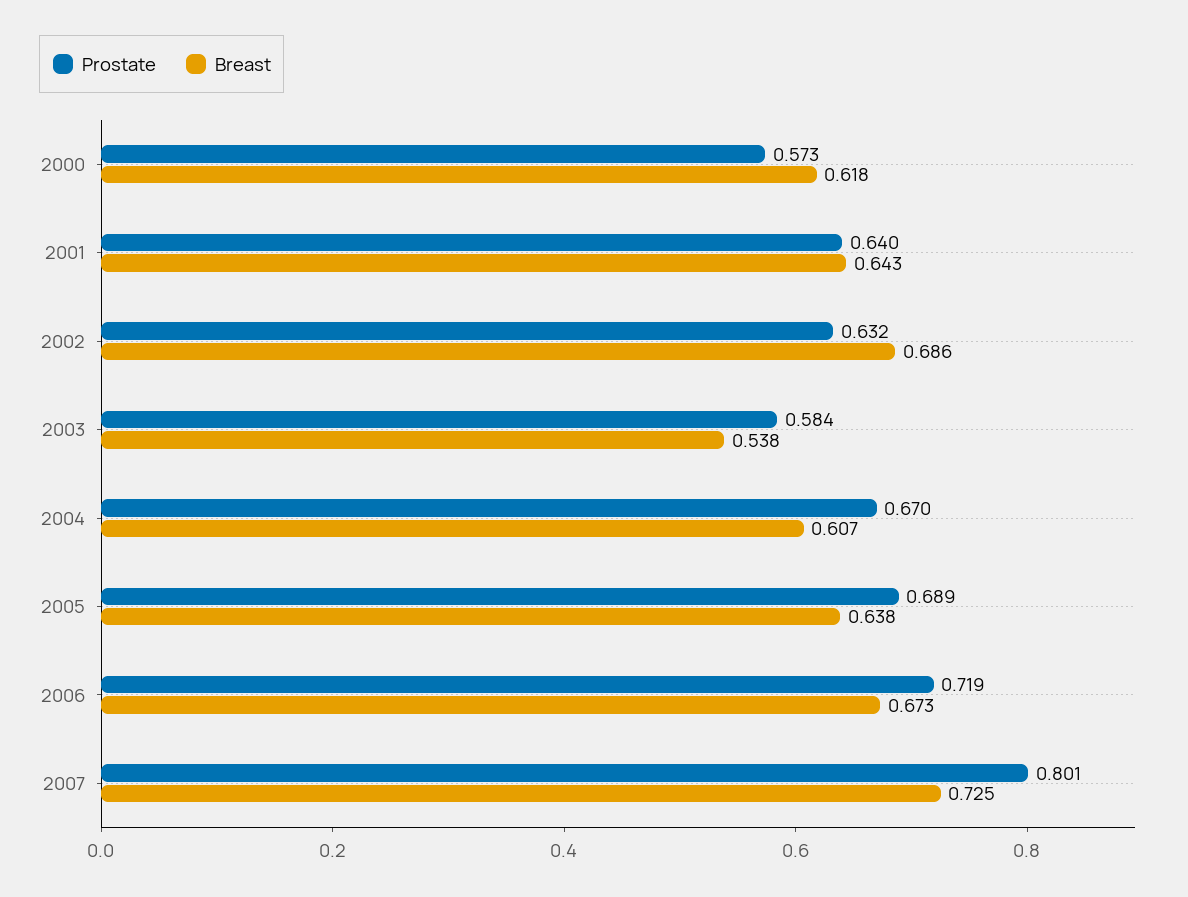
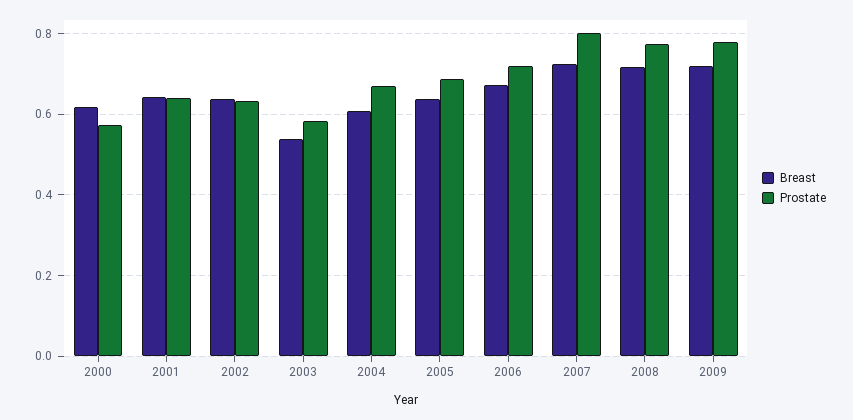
Breast, 2002: 0.686 -> 0.64
Breast, 2008: none -> 0.72
Prostate, 2008: none -> 0.78
Breast, 2009: none -> 0.72
Prostate, 2009: none -> 0.78

